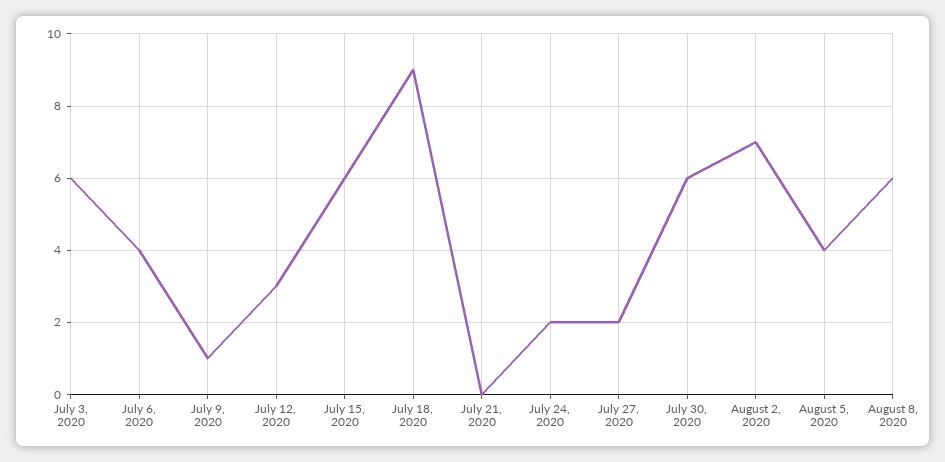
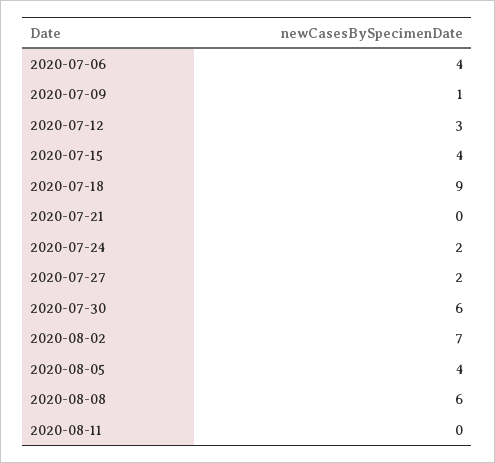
July 3, 2020: 6 -> none
July 15, 2020: 6 -> 4
2020-08-11: none -> 0

